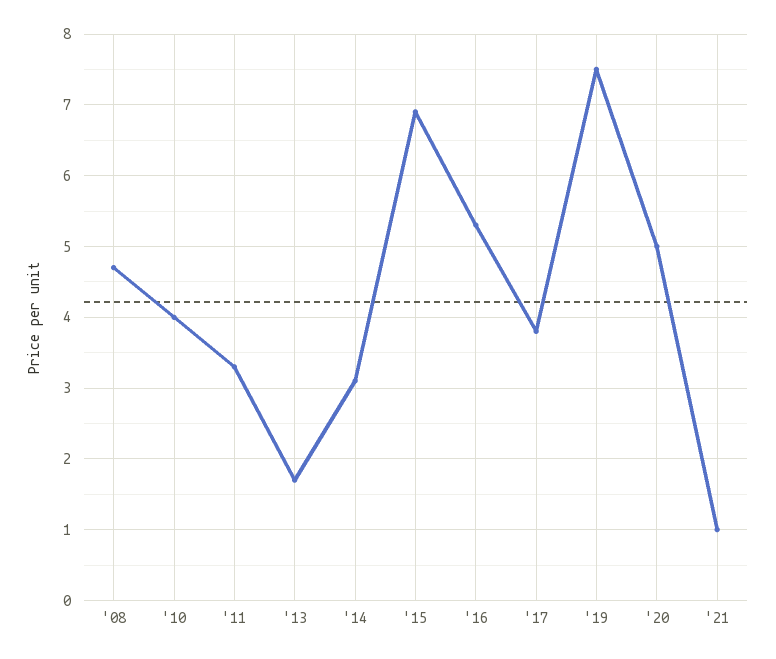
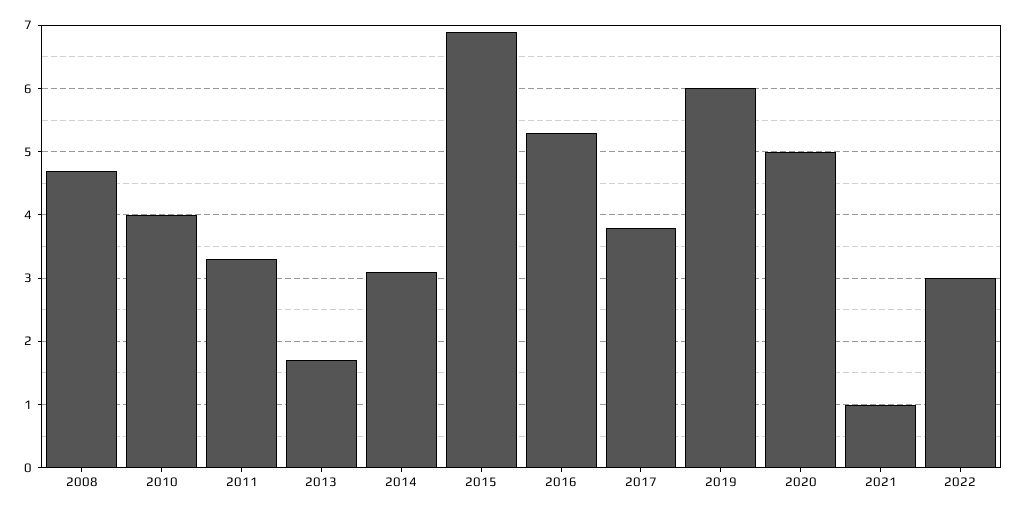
'19: 7.5 -> 6
2022: none -> 3

